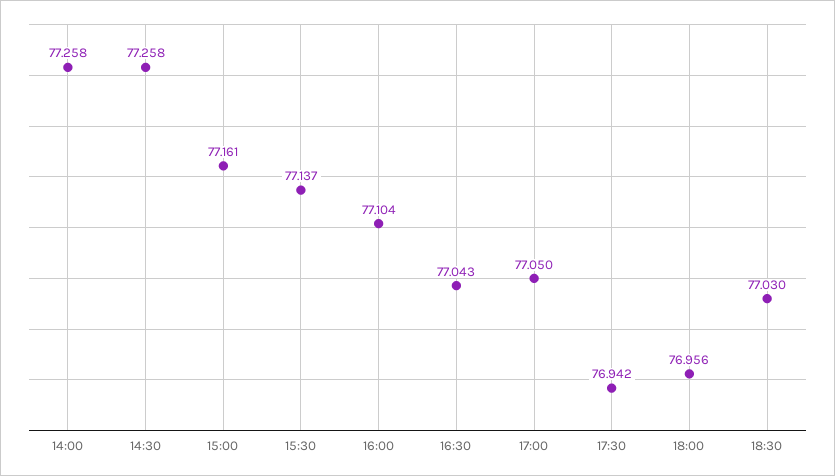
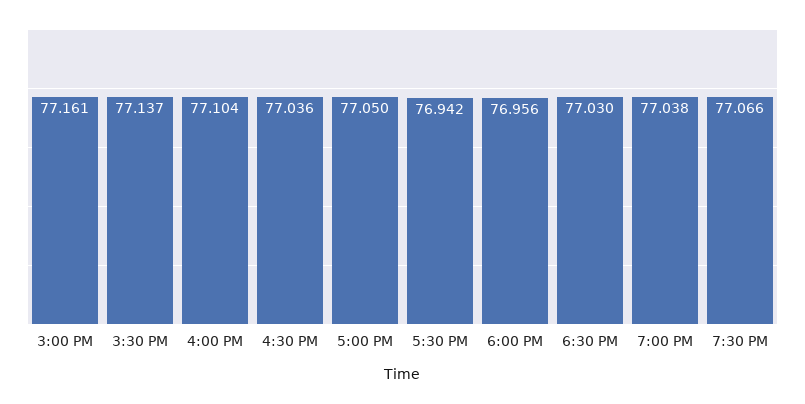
14:00: 77.258 -> none
14:30: 77.258 -> none
16:30: 77.043 -> 77.036
7:00 PM: none -> 77.038
7:30 PM: none -> 77.066

